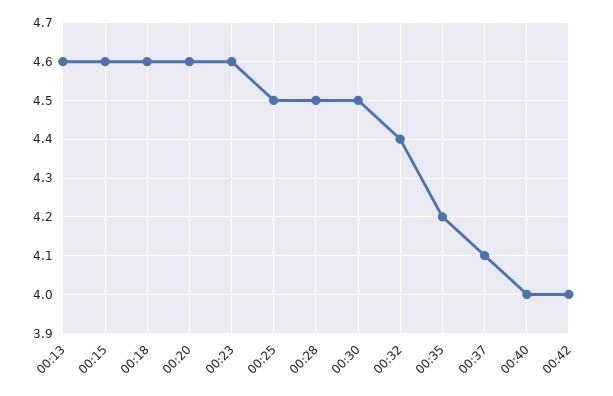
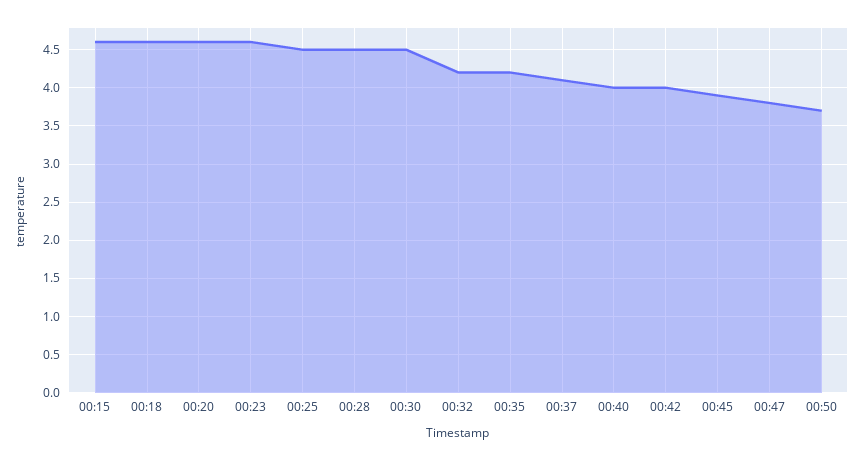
00:13: 4.6 -> none
00:32: 4.4 -> 4.2
00:45: none -> 3.9
00:47: none -> 3.8
00:50: none -> 3.7

